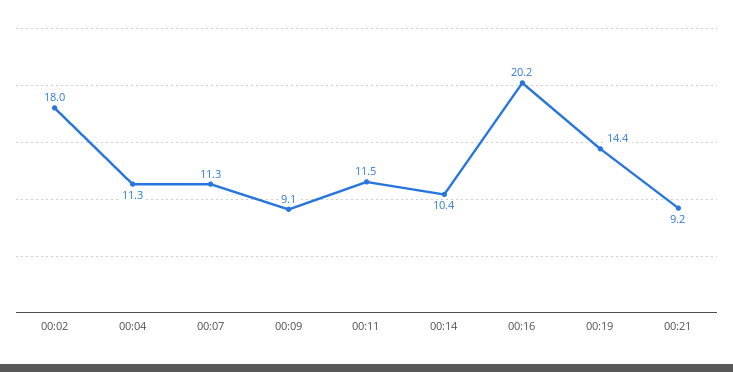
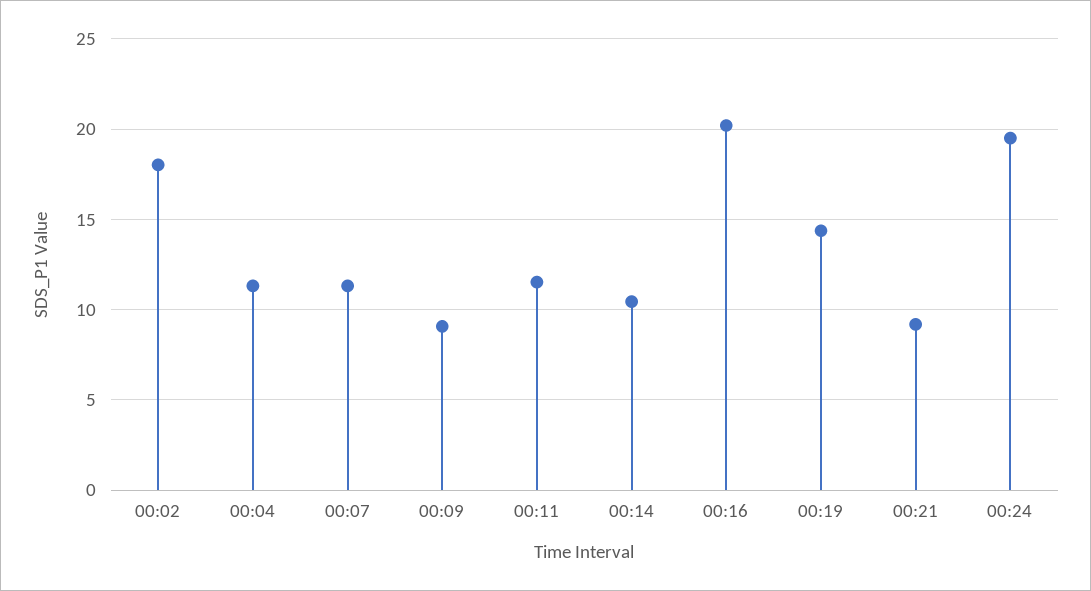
00:24: none -> 19.5

